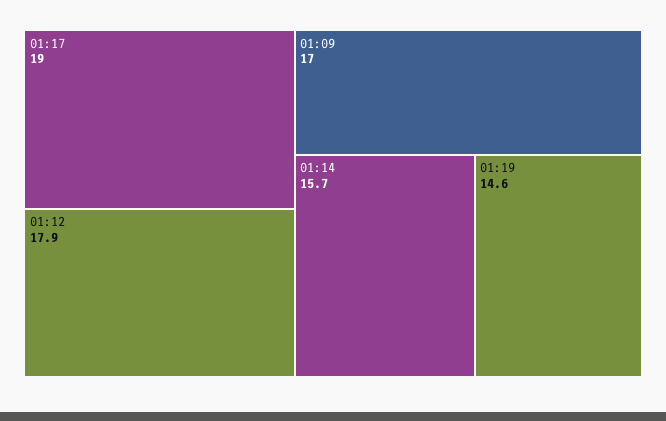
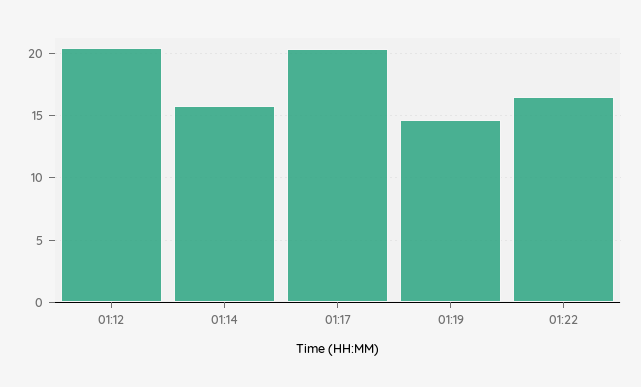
01:17: 19 -> 20.5
01:12: 17.9 -> 20.5
01:09: 17 -> none
01:22: none -> 16.5

